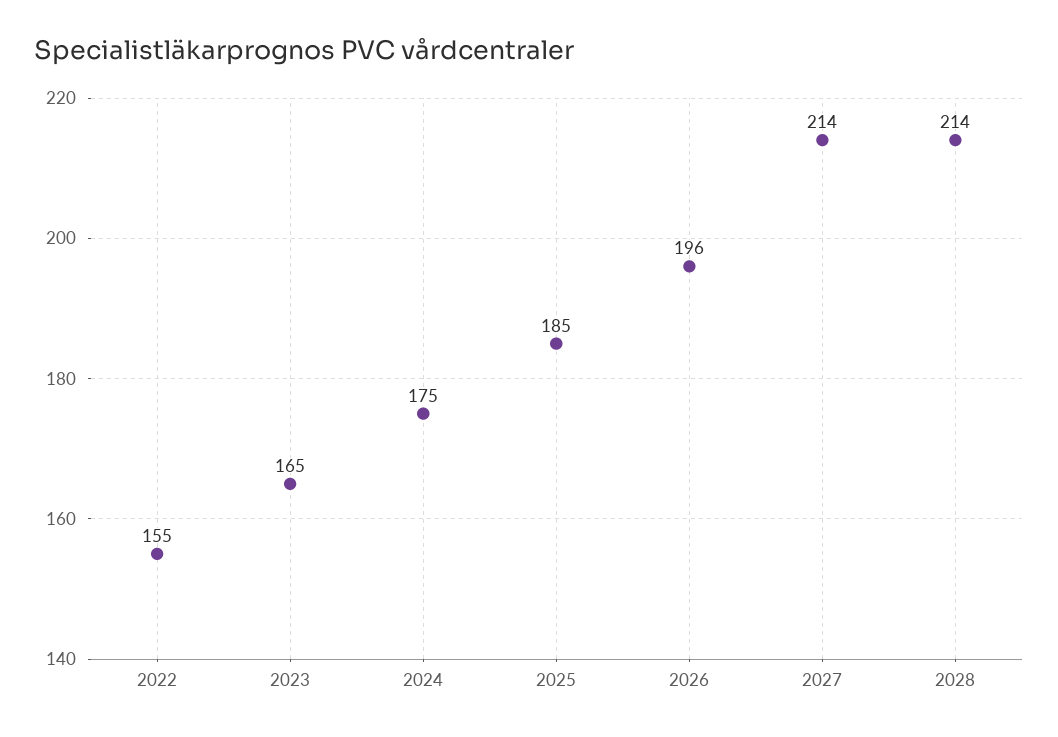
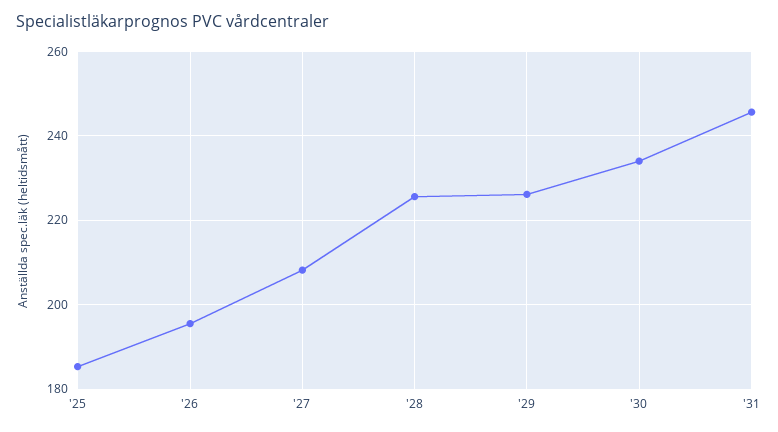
2022: 155 -> none
2023: 165 -> none
2024: 175 -> none
2027: 214 -> 208
2028: 214 -> 226
'29: none -> 226
'30: none -> 234
'31: none -> 246

